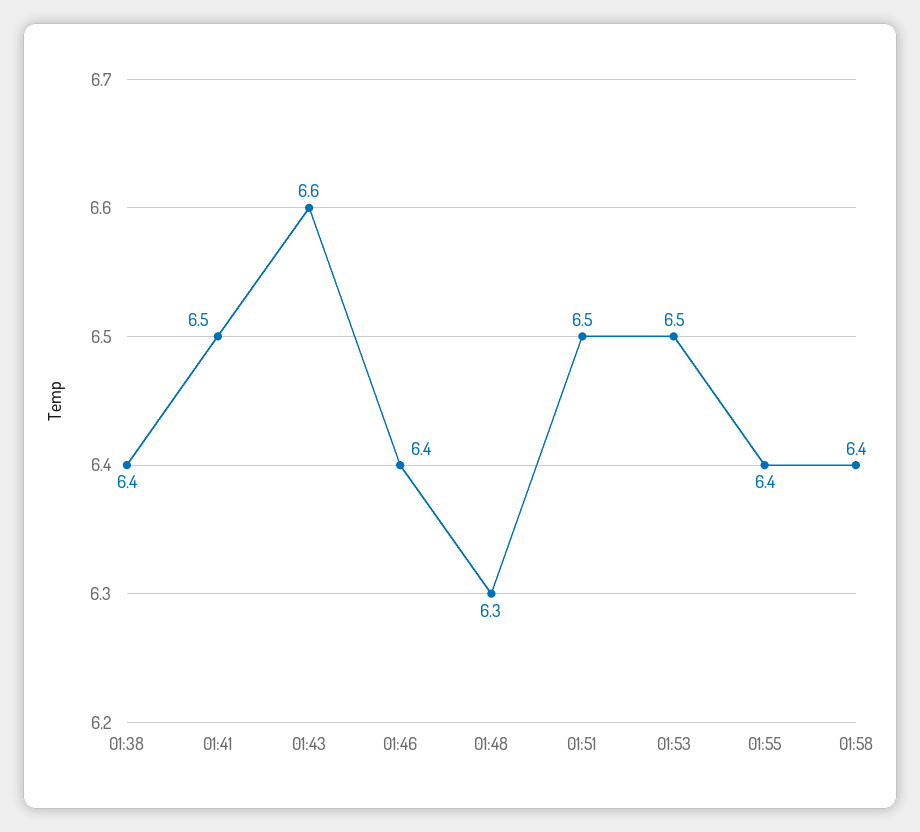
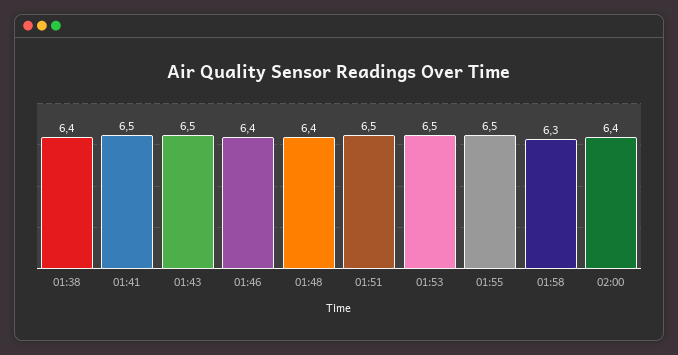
01:43: 6.6 -> 6.5
01:48: 6.3 -> 6.4
01:55: 6.4 -> 6.5
01:58: 6.4 -> 6.3
02:00: none -> 6.4

